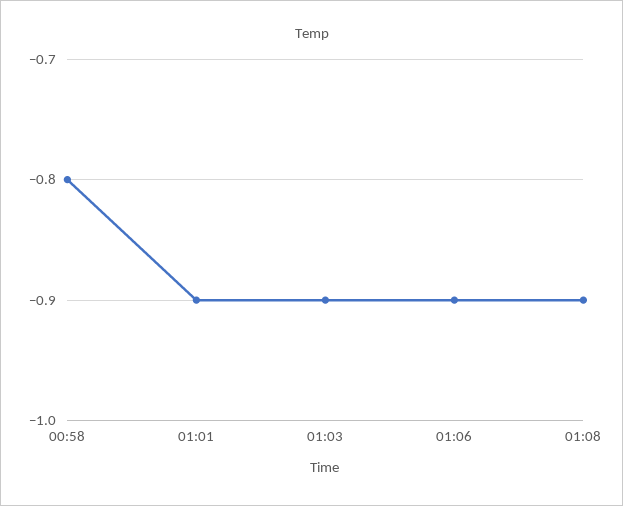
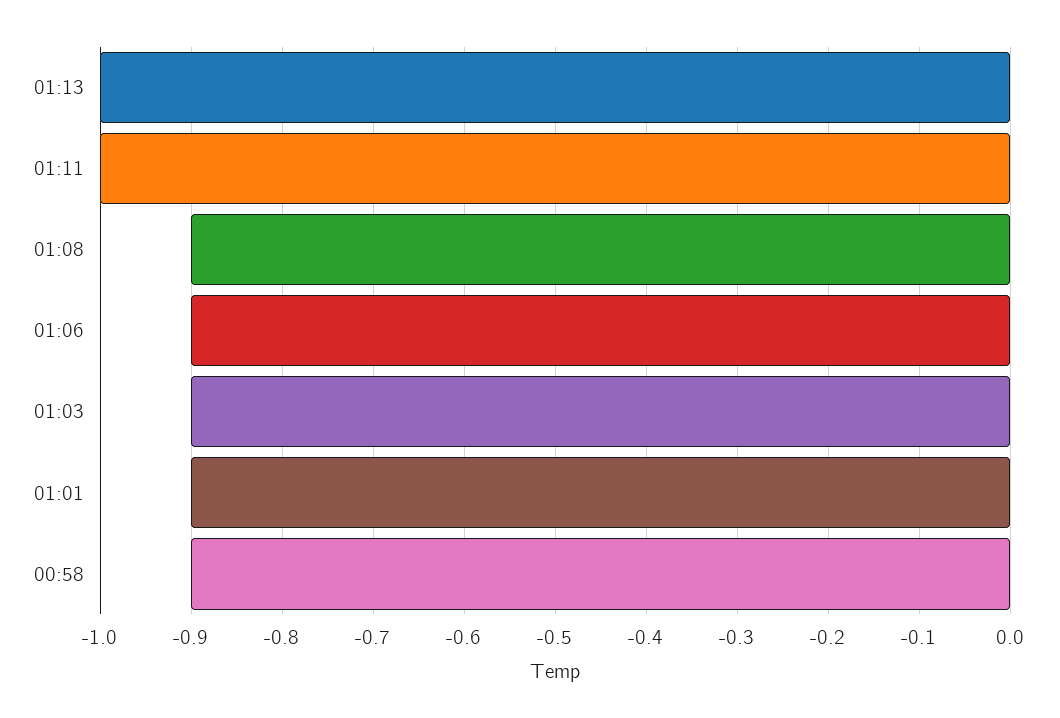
00:58: -0.8 -> -0.9
01:13: none -> -1
01:11: none -> -1

